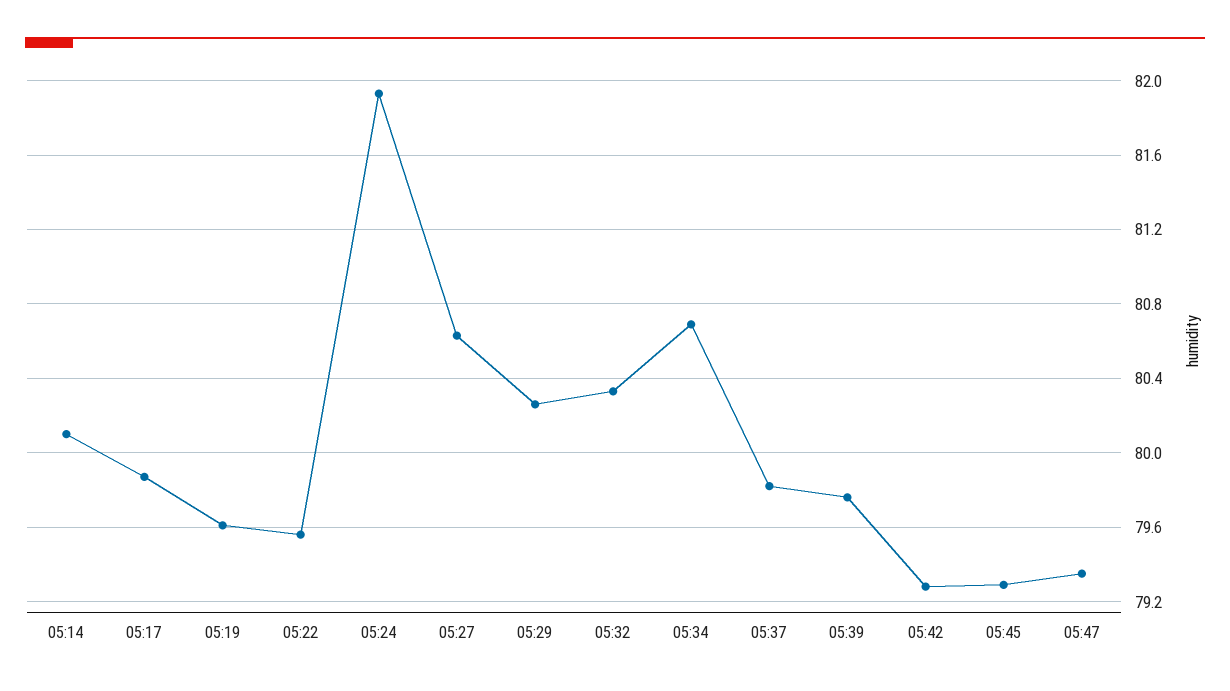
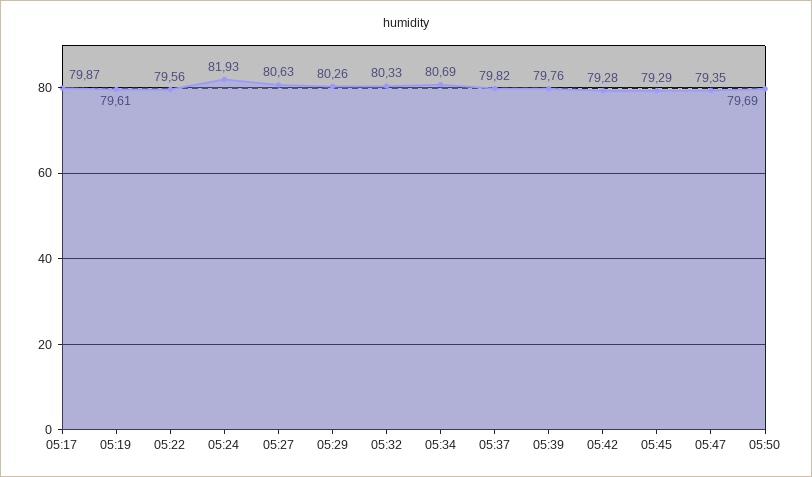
05:14: 80.1 -> none
05:50: none -> 79.69

